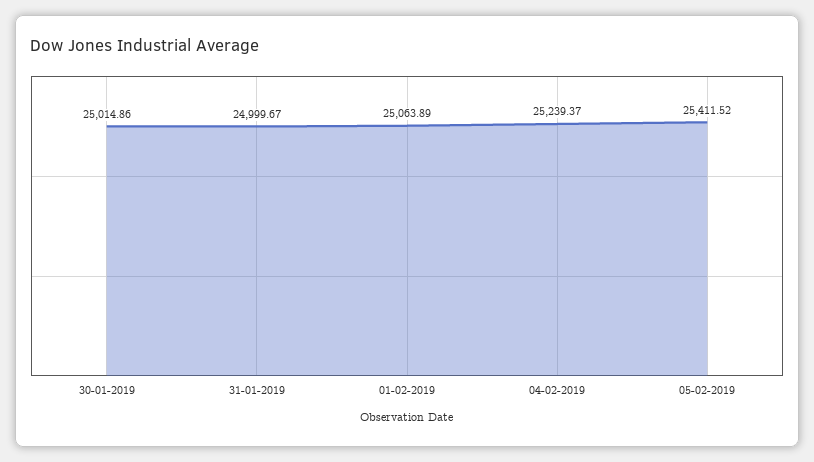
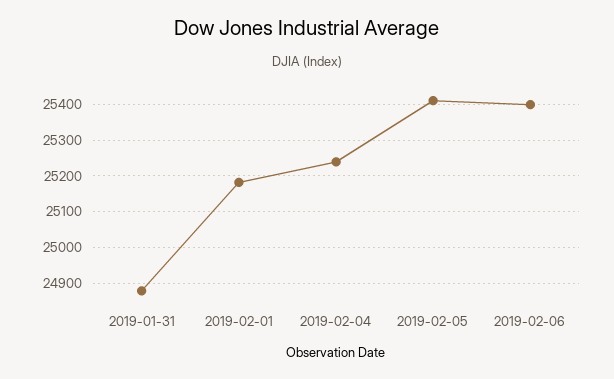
30-01-2019: 25014.86 -> none
31-01-2019: 24999.67 -> 24880
01-02-2019: 25063.89 -> 25180
2019-02-06: none -> 25400

